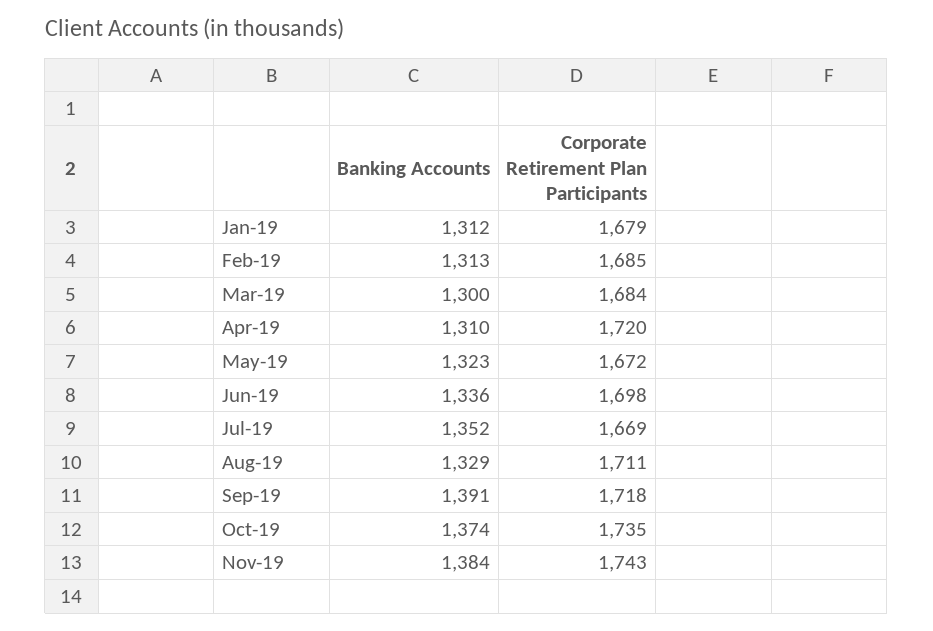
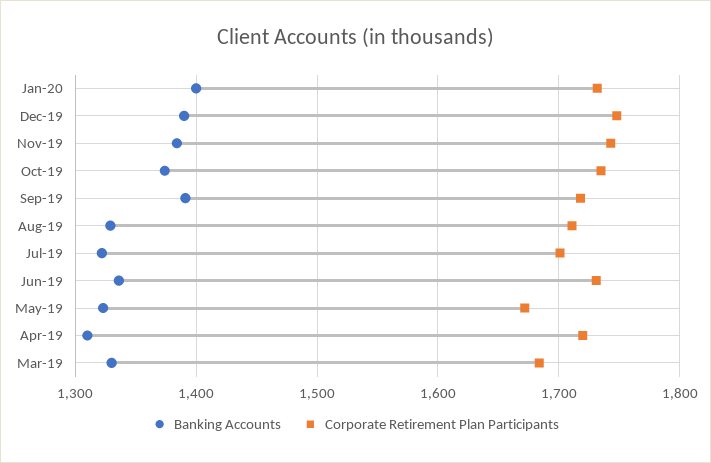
Banking Accounts, Jan-19: 1312 -> none
Corporate Retirement Plan Participants, Jan-19: 1679 -> none
Banking Accounts, Feb-19: 1313 -> none
Corporate Retirement Plan Participants, Feb-19: 1685 -> none
Banking Accounts, Mar-19: 1300 -> 1330
Corporate Retirement Plan Participants, Jun-19: 1698 -> 1730
Banking Accounts, Jul-19: 1352 -> 1320
Corporate Retirement Plan Participants, Jul-19: 1669 -> 1700
Banking Accounts, Jan-20: none -> 1400
Corporate Retirement Plan Participants, Jan-20: none -> 1730
Banking Accounts, Dec-19: none -> 1390
Corporate Retirement Plan Participants, Dec-19: none -> 1750

